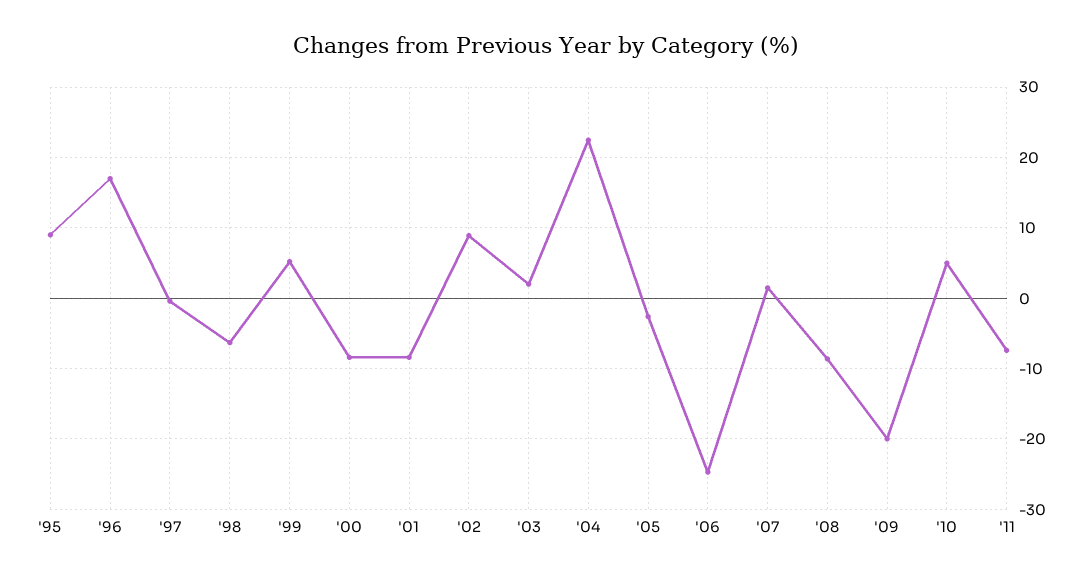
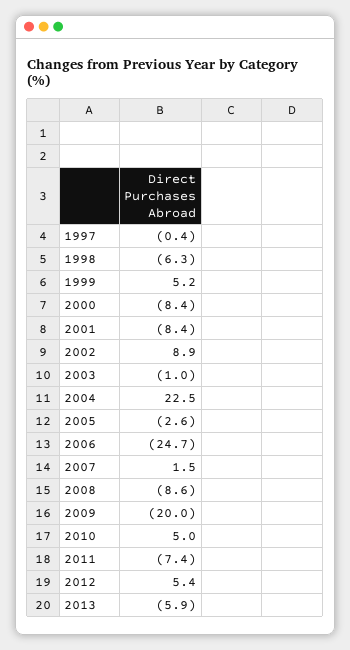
'95: 9 -> none
'96: 17 -> none
'03: 2 -> -1
2012: none -> 5.4
2013: none -> -5.9

